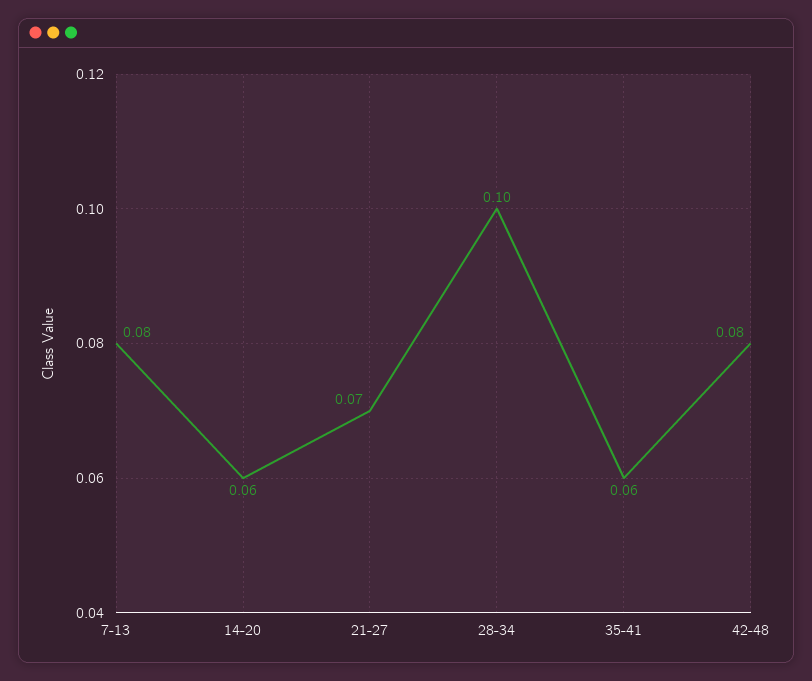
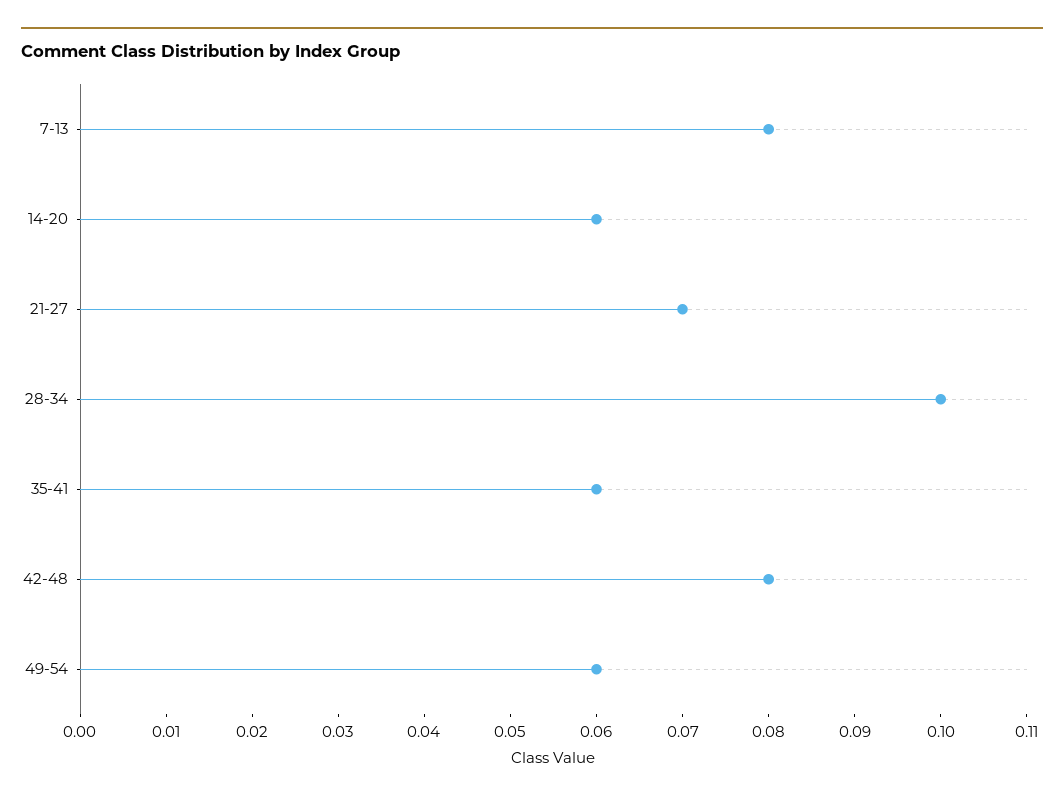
49-54: none -> 0.06

